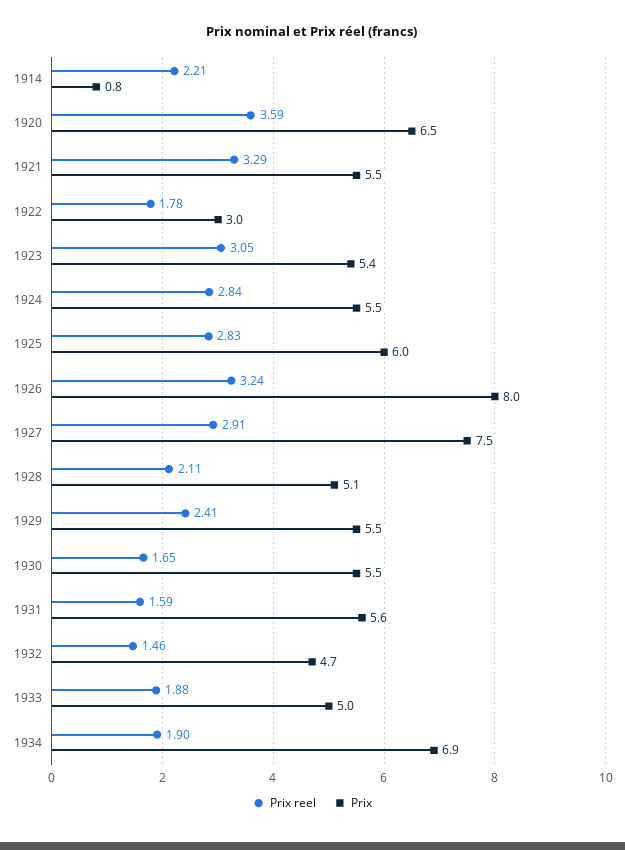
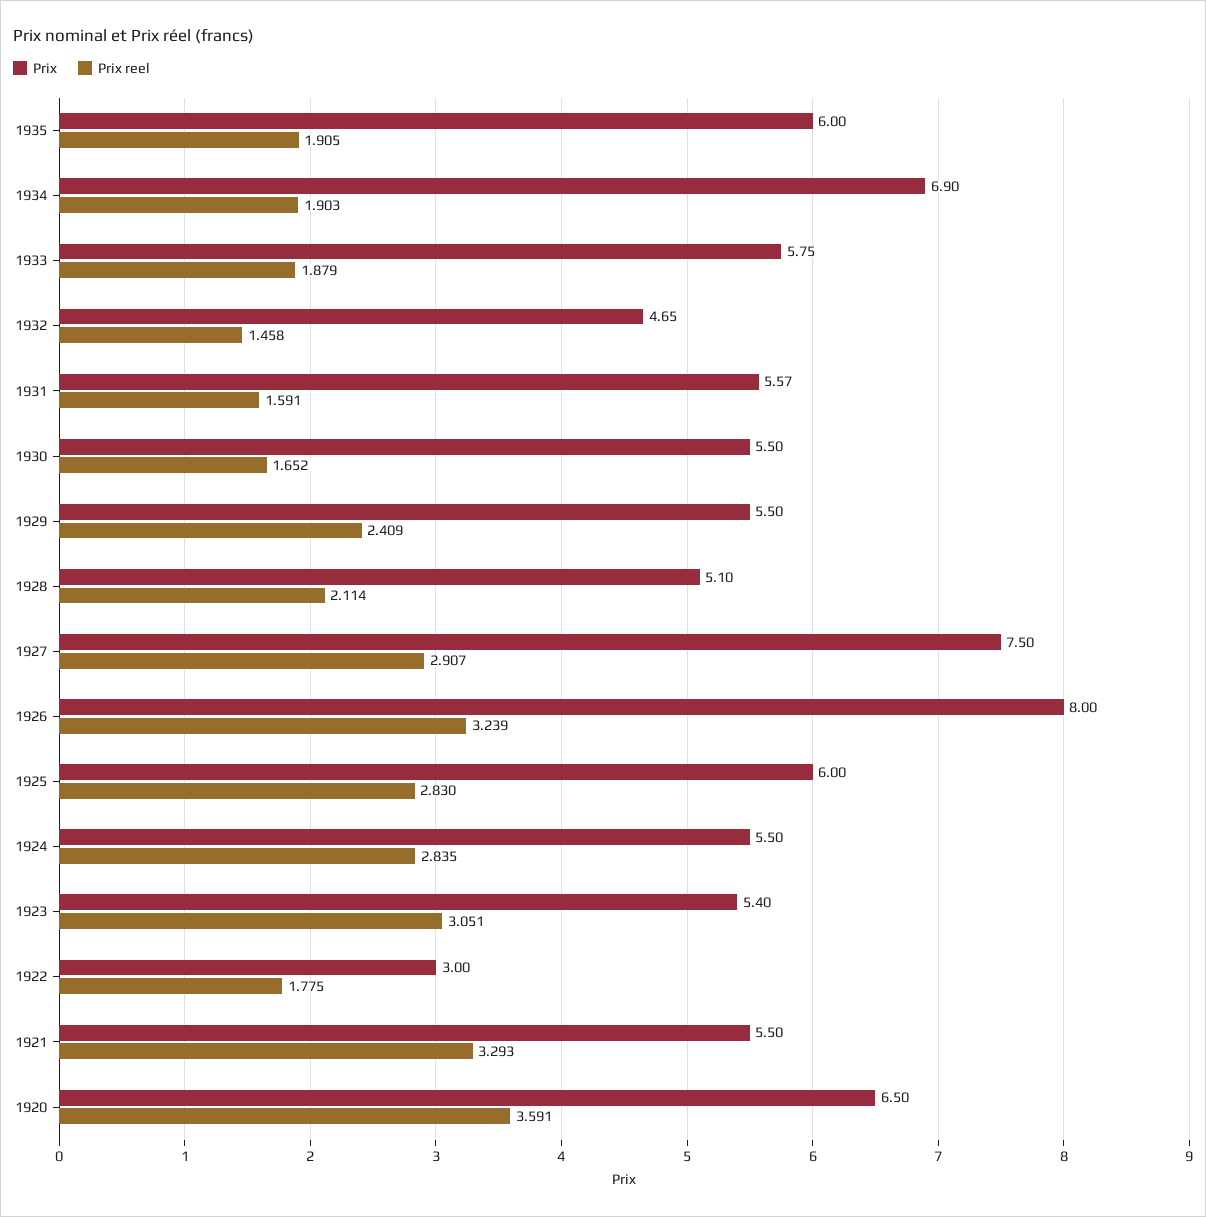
Prix reel, 1914: 2.21 -> none
Prix, 1914: 0.8 -> none
Prix, 1933: 5 -> 5.75
Prix, 1935: none -> 6
Prix reel, 1935: none -> 1.905

